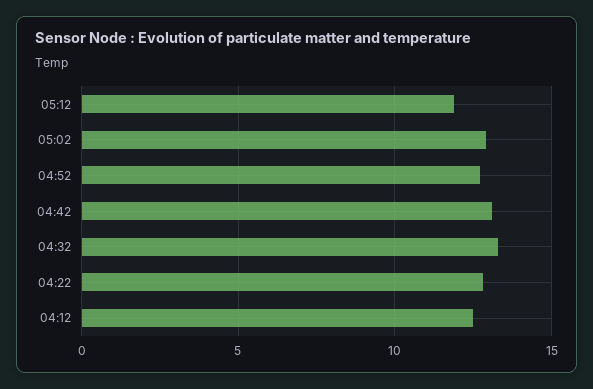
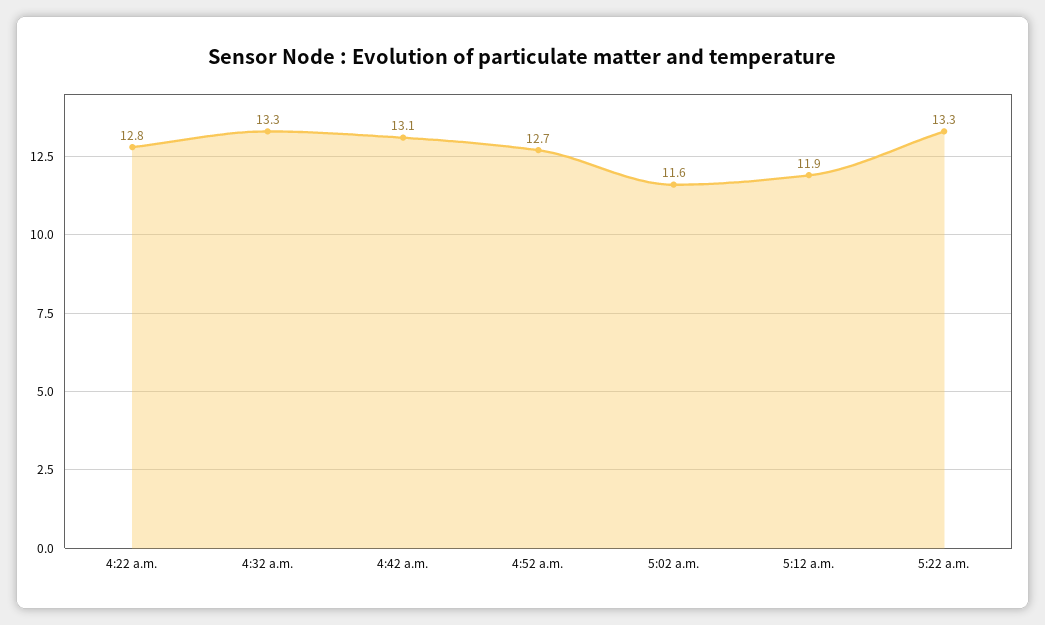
05:02: 13 -> 11.6
04:12: 12.5 -> none
5:22 a.m.: none -> 13.3

